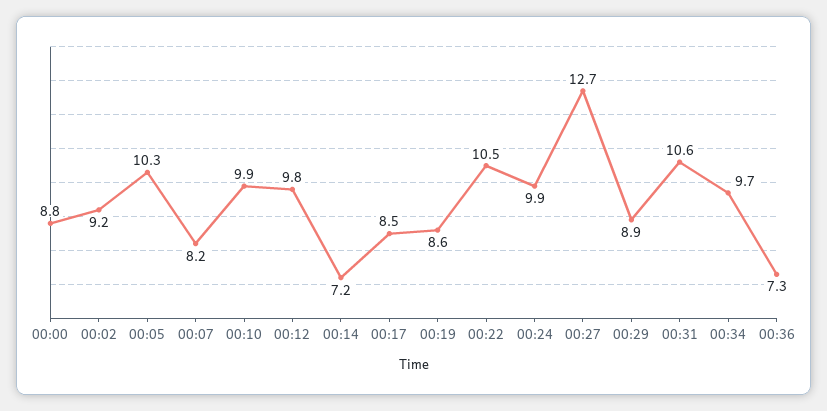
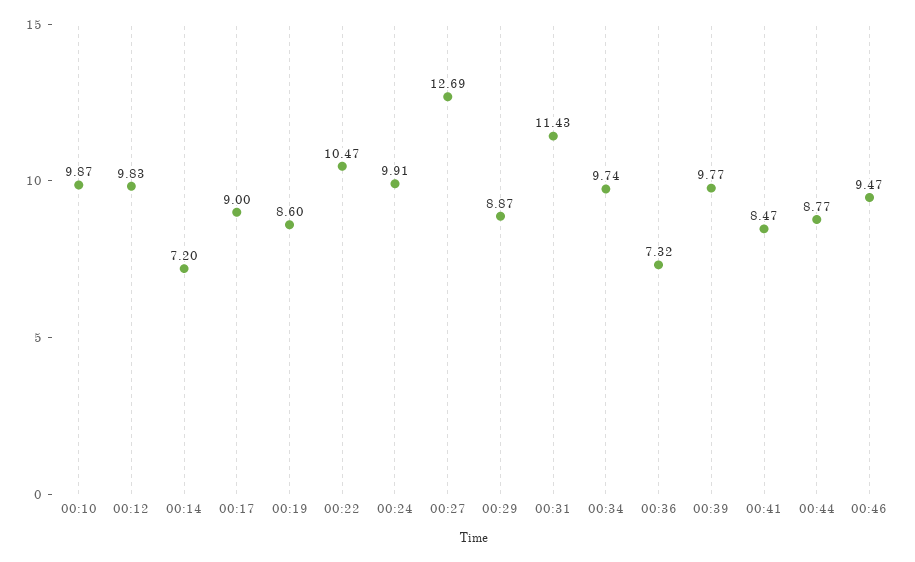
00:00: 8.8 -> none
00:02: 9.2 -> none
00:05: 10.3 -> none
00:07: 8.2 -> none
00:17: 8.5 -> 9
00:31: 10.6 -> 11.43
00:39: none -> 9.77
00:41: none -> 8.47
00:44: none -> 8.77
00:46: none -> 9.47

